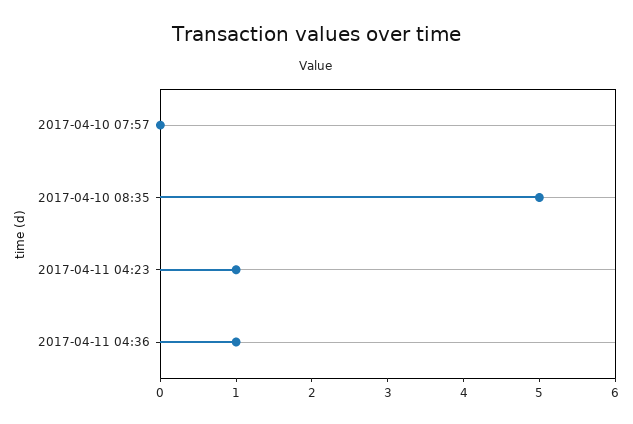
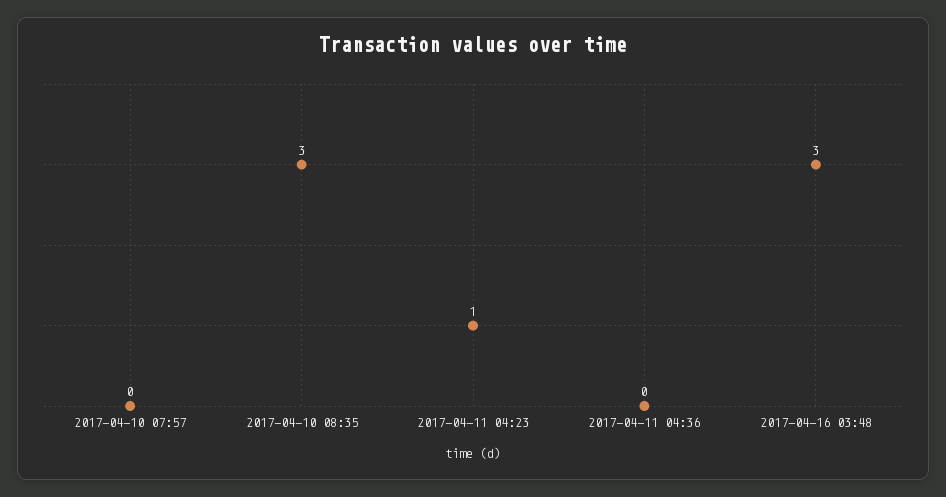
2017-04-10 08:35: 5 -> 3
2017-04-11 04:36: 1 -> 0
2017-04-16 03:48: none -> 3

